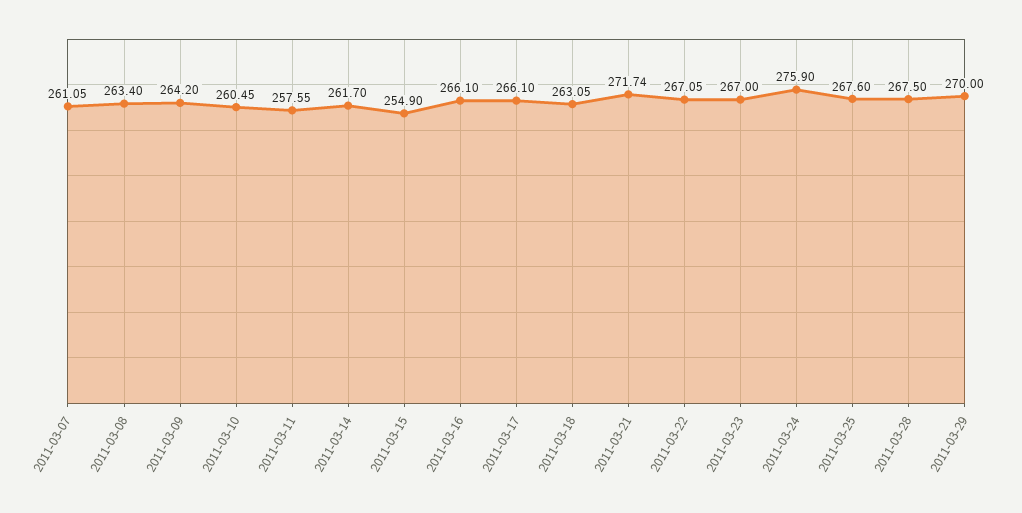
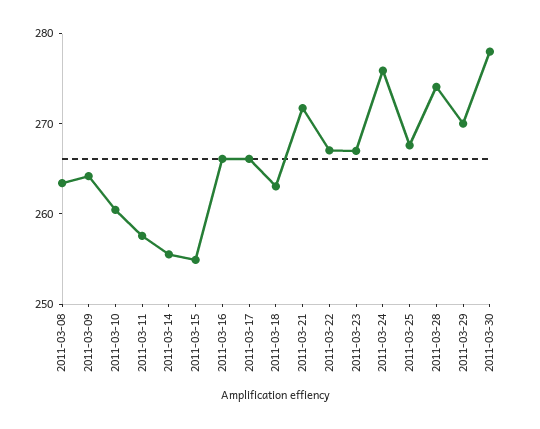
2011-03-07: 261.05 -> none
2011-03-14: 261.7 -> 256
2011-03-28: 267.5 -> 274
2011-03-30: none -> 278

